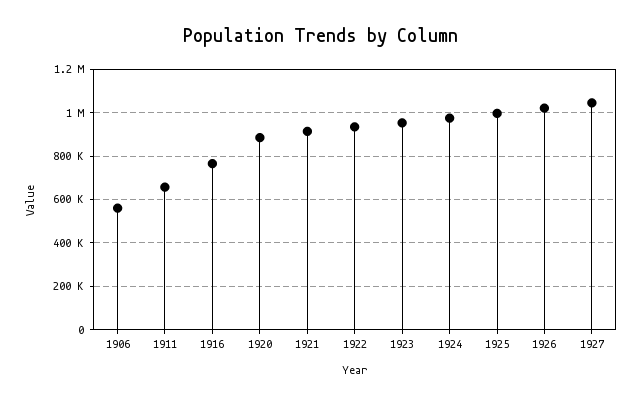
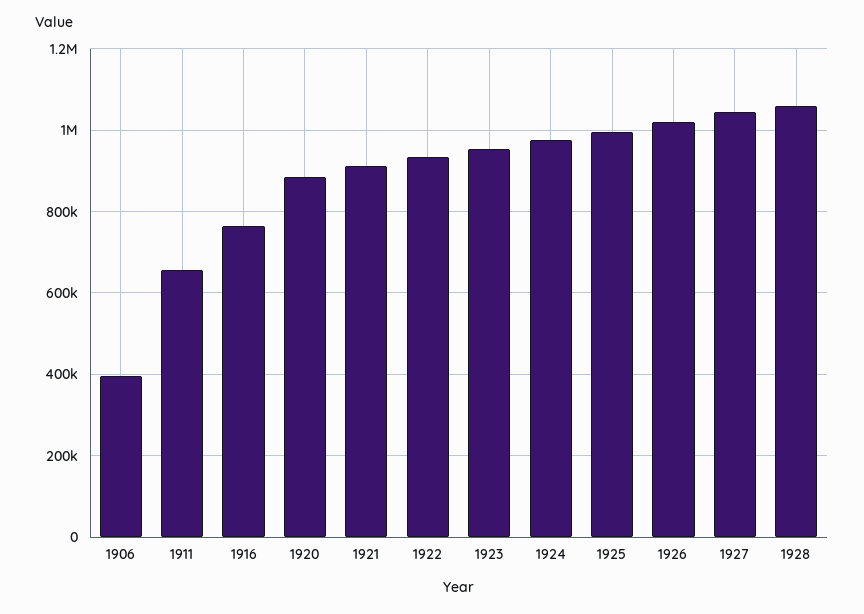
1906: 550000 -> 400000
1928: none -> 1060000

